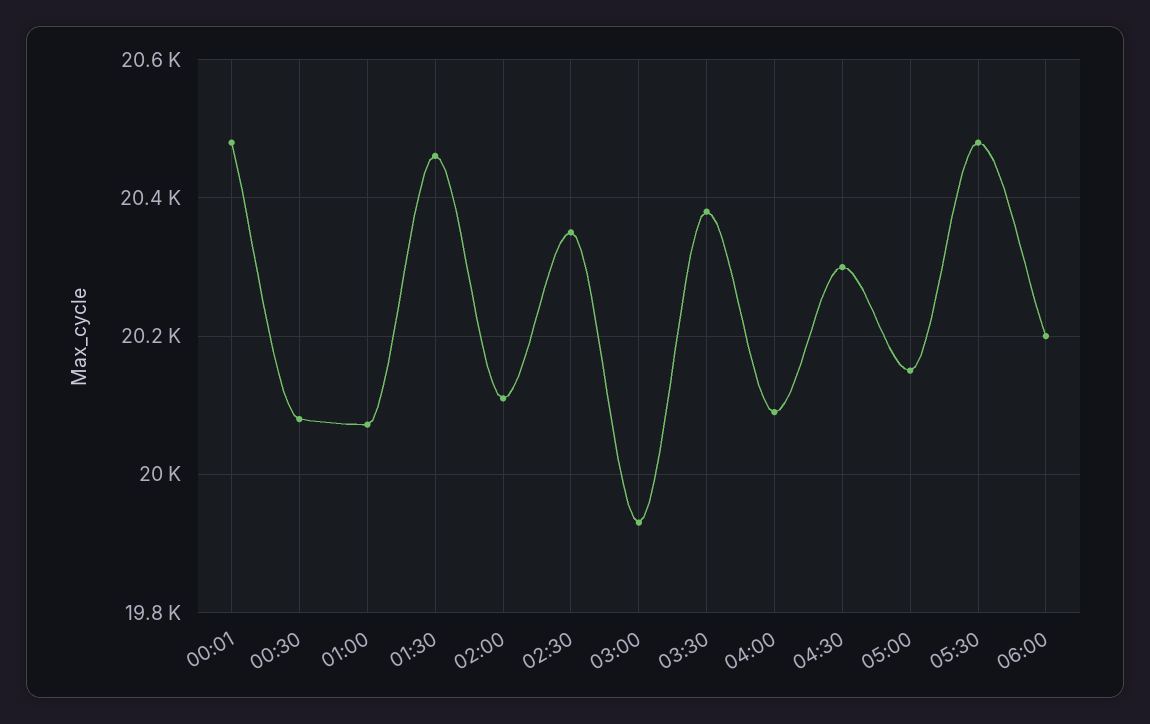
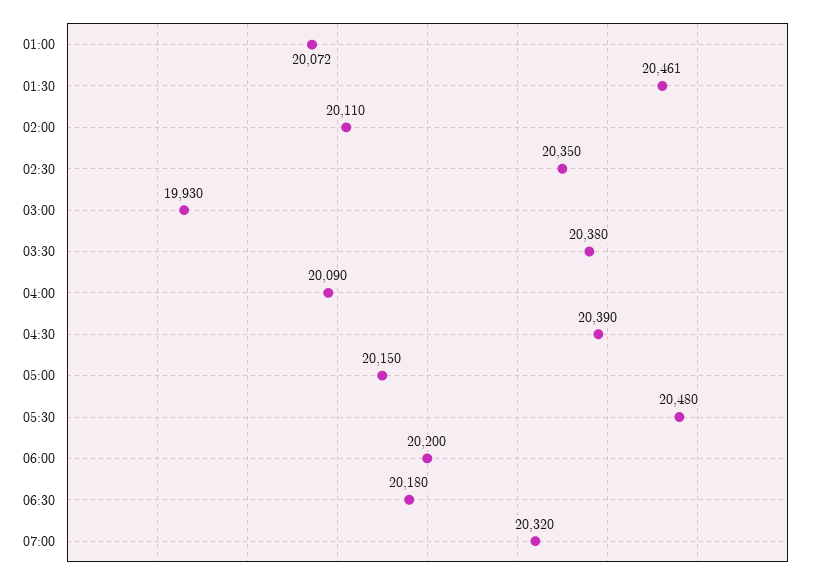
00:01: 20480 -> none
00:30: 20080 -> none
04:30: 20300 -> 20390
06:30: none -> 20180
07:00: none -> 20320

